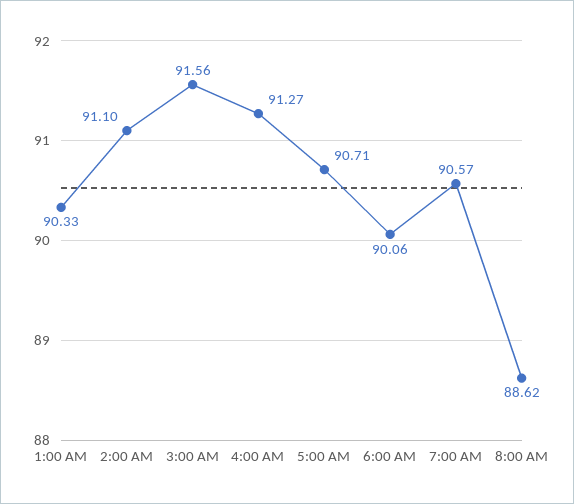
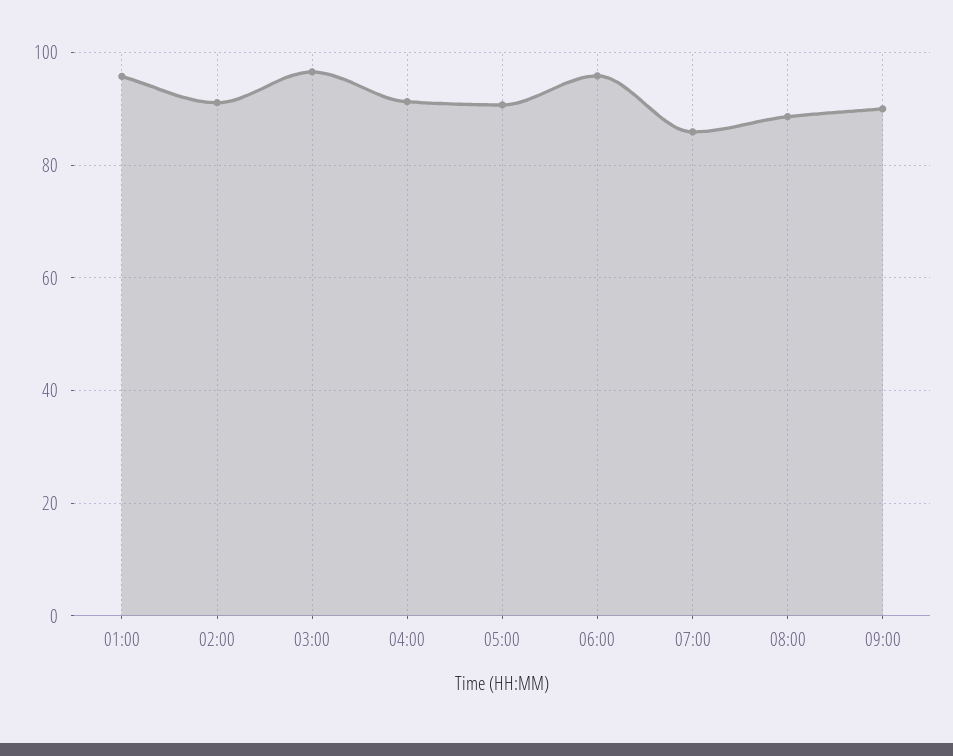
1:00 AM: 90.33 -> 96
3:00 AM: 91.56 -> 96
6:00 AM: 90.06 -> 96
7:00 AM: 90.57 -> 86
09:00: none -> 90

